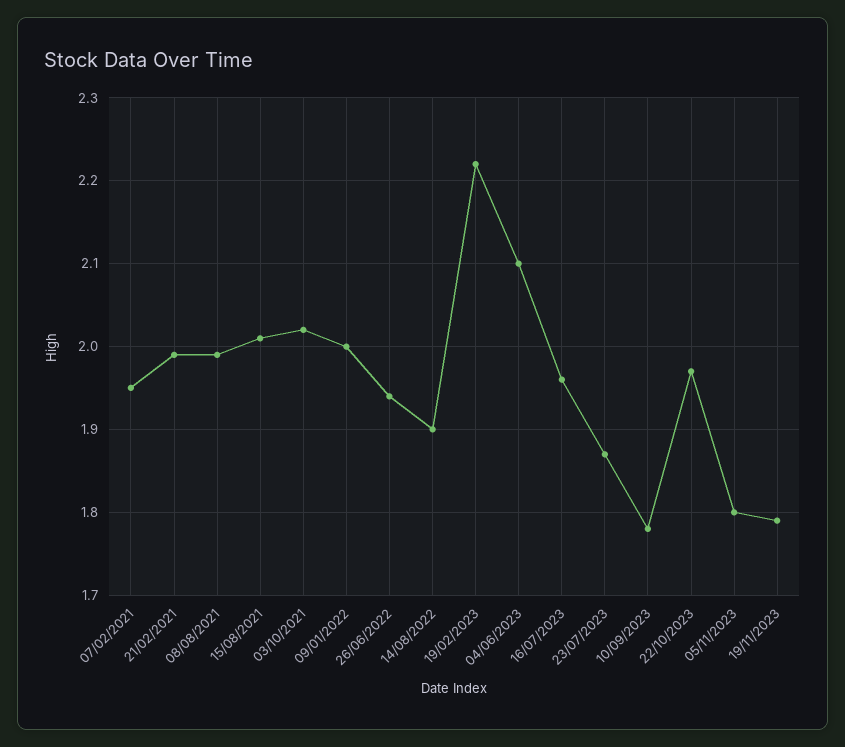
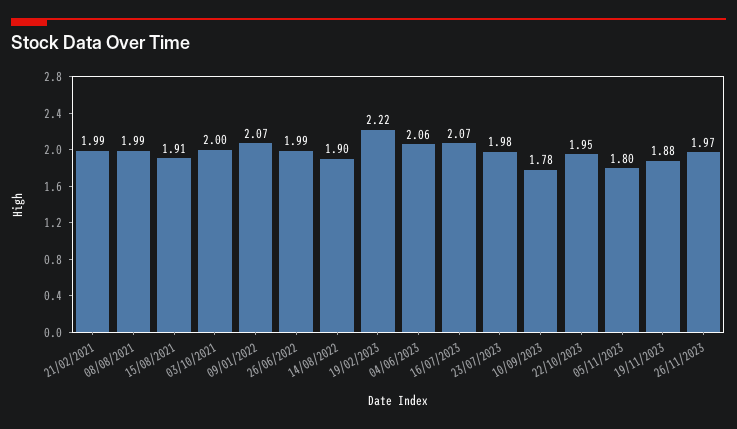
07/02/2021: 1.95 -> none
15/08/2021: 2.01 -> 1.91
03/10/2021: 2.02 -> 2
09/01/2022: 2 -> 2.07
26/06/2022: 1.94 -> 1.99
04/06/2023: 2.1 -> 2.06
16/07/2023: 1.96 -> 2.07
23/07/2023: 1.87 -> 1.98
22/10/2023: 1.97 -> 1.95
19/11/2023: 1.79 -> 1.88
26/11/2023: none -> 1.97

